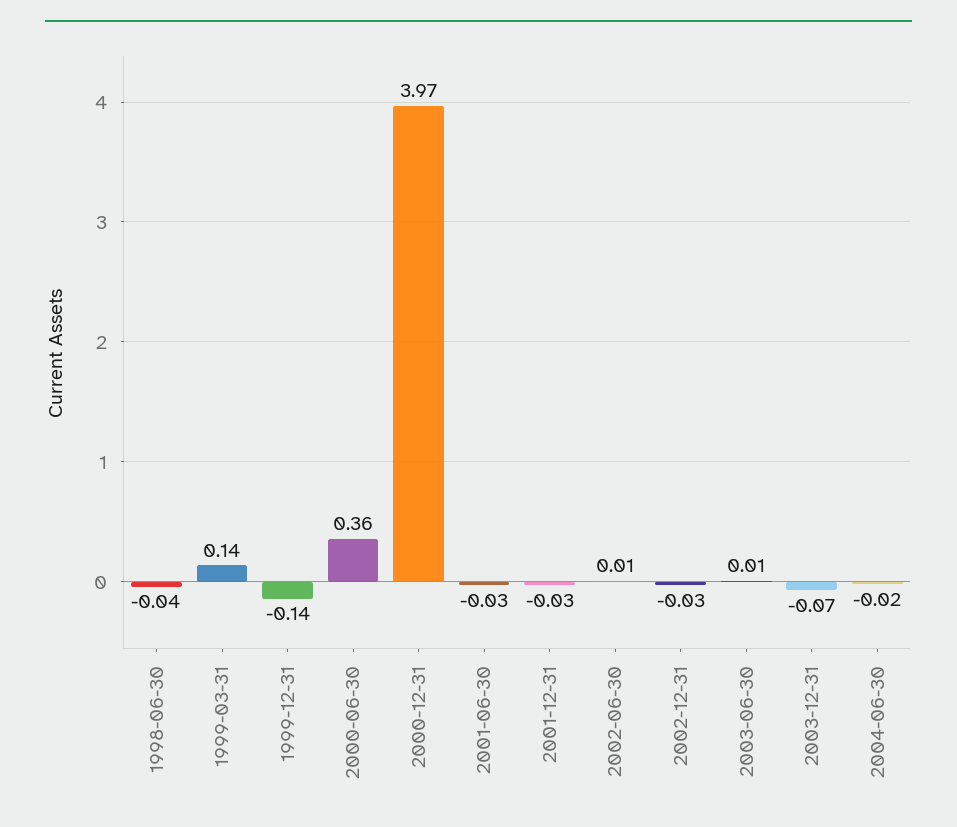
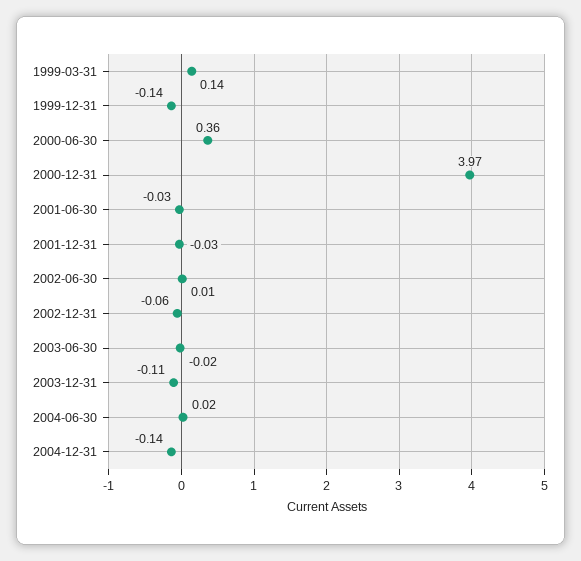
1998-06-30: -0.04 -> none
2002-12-31: -0.03 -> -0.06
2003-06-30: 0.01 -> -0.02
2003-12-31: -0.07 -> -0.11
2004-06-30: -0.02 -> 0.02
2004-12-31: none -> -0.14

